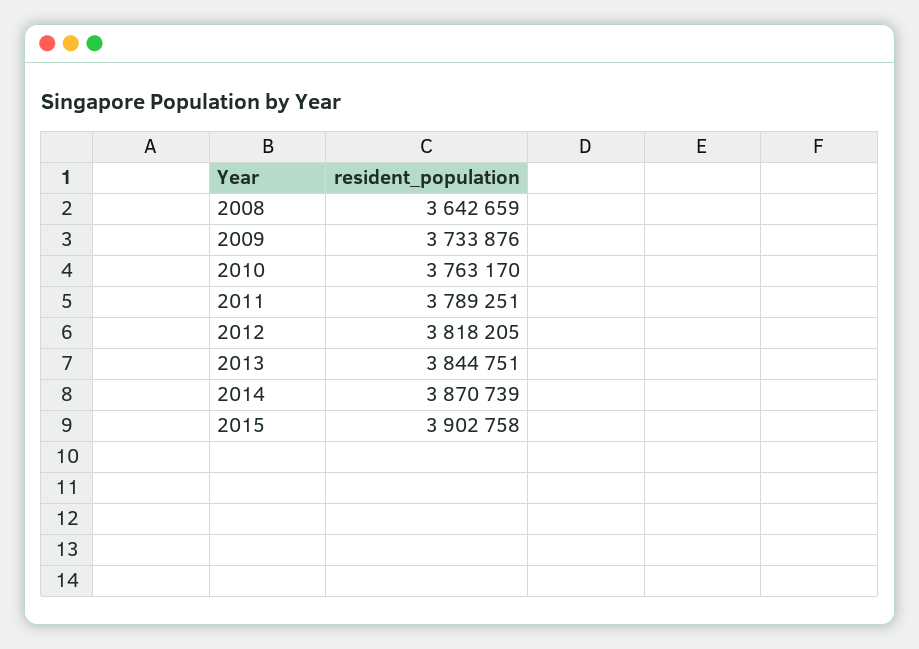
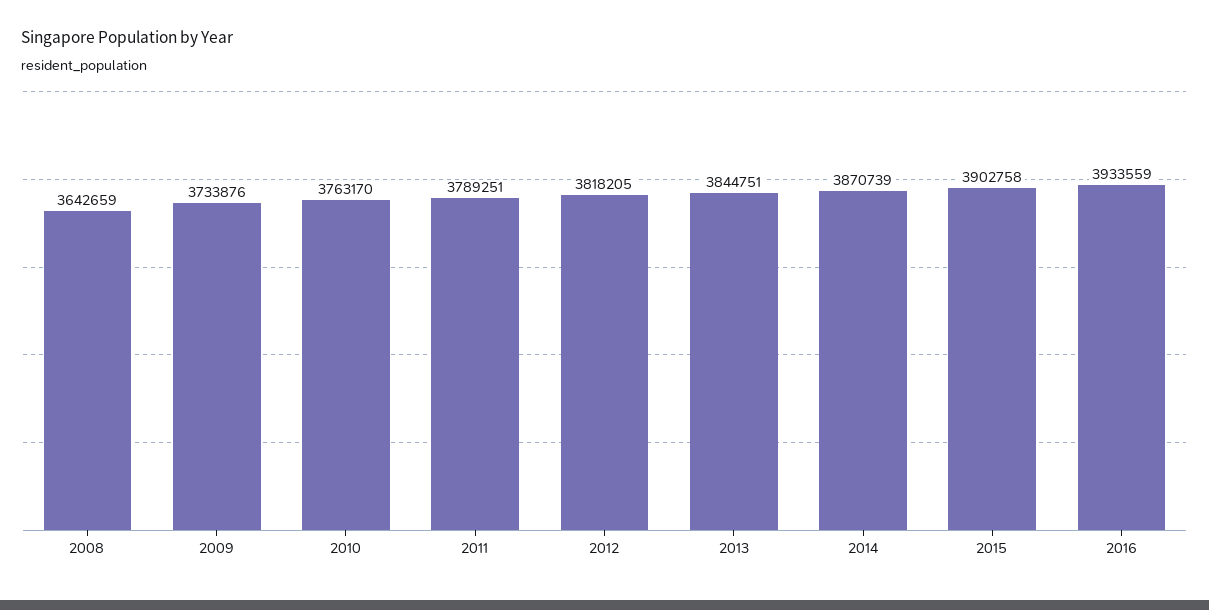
2016: none -> 3933559

